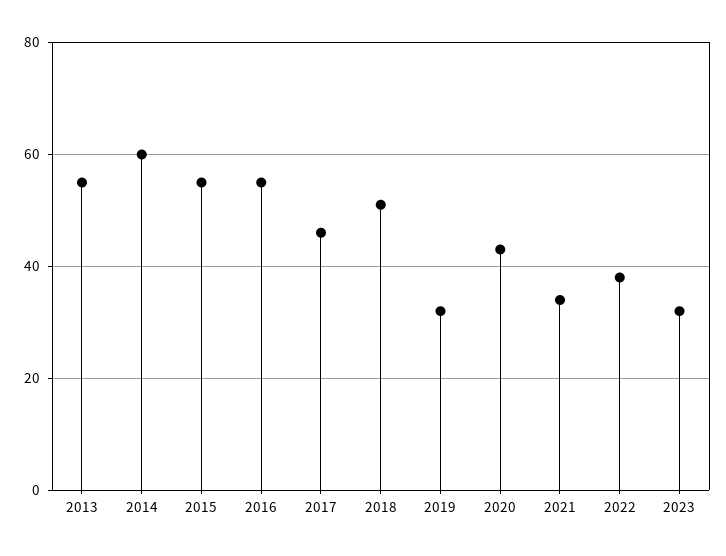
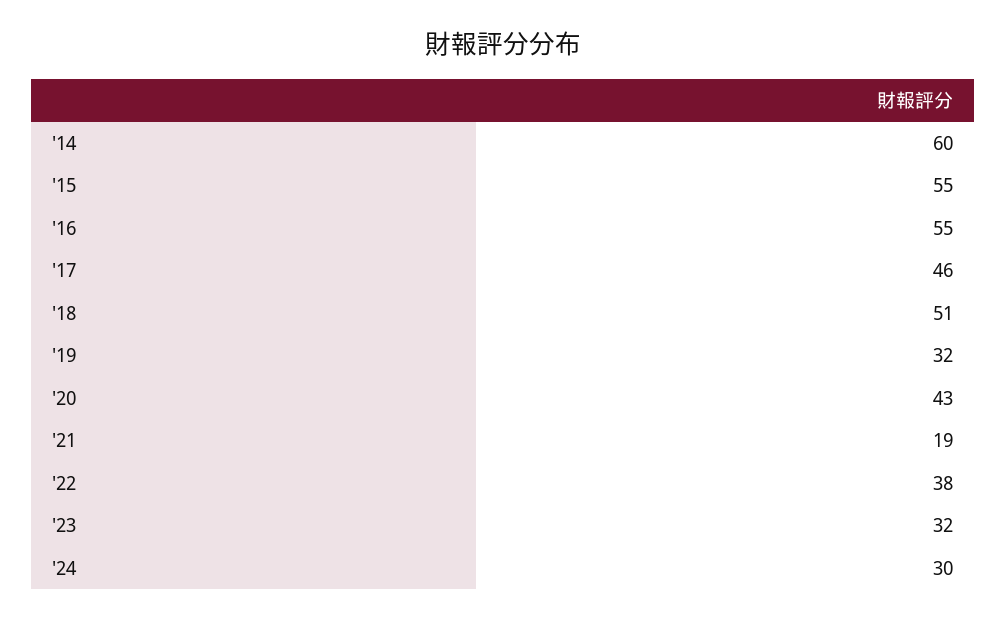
2013: 55 -> none
2021: 35 -> 19
'24: none -> 30

